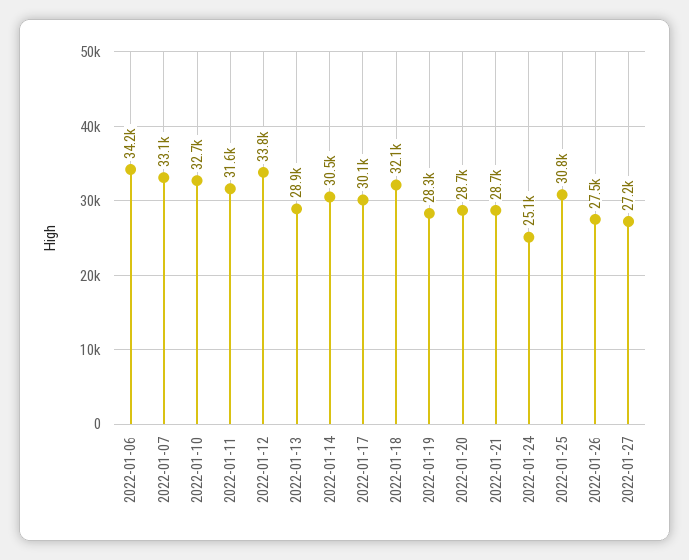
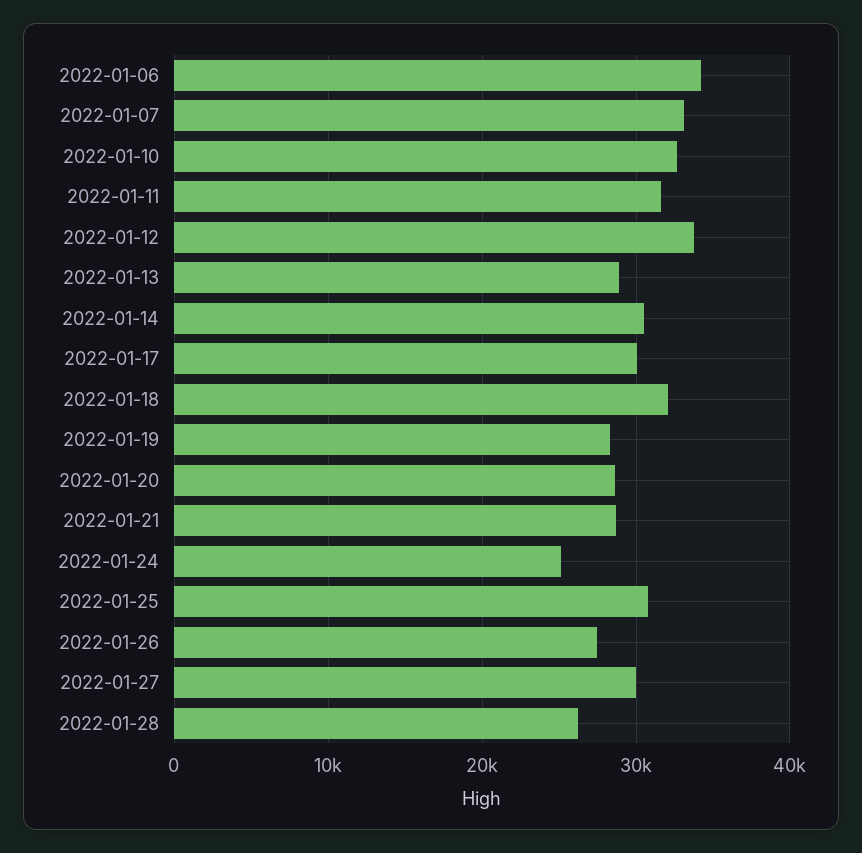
2022-01-27: 27200 -> 30000
2022-01-28: none -> 26000

